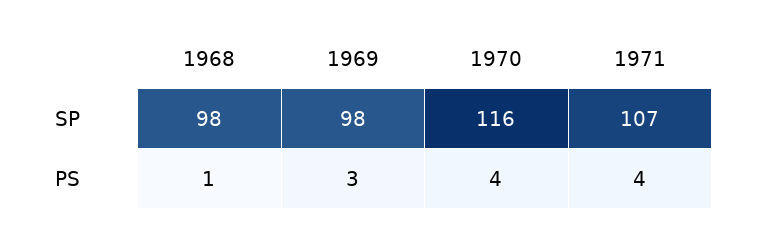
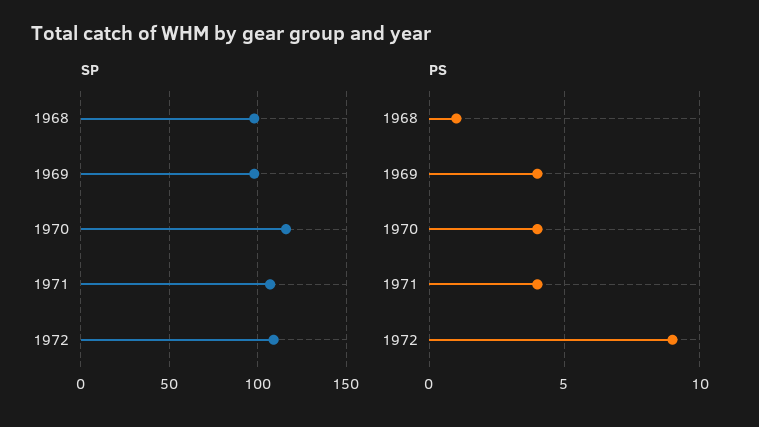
PS, 1969: 3 -> 4
SP, 1972: none -> 110
PS, 1972: none -> 9

